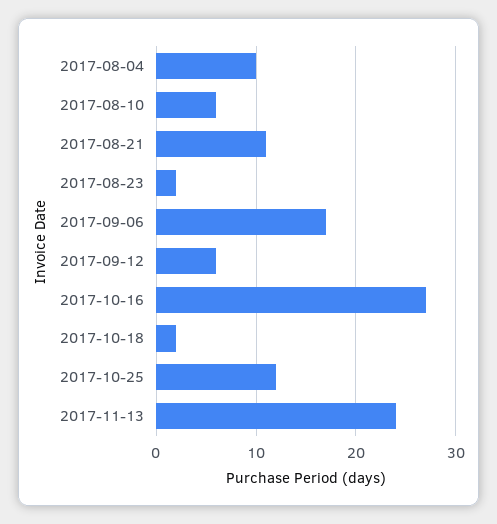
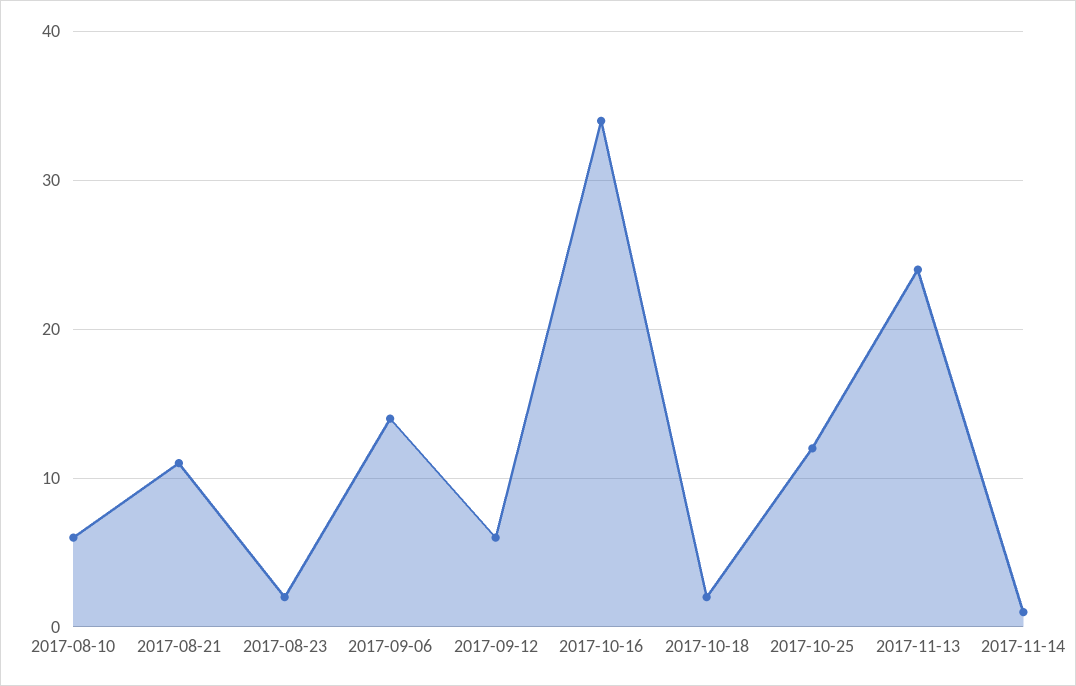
2017-08-04: 10 -> none
2017-09-06: 17 -> 14
2017-10-16: 27 -> 34
2017-11-14: none -> 1

